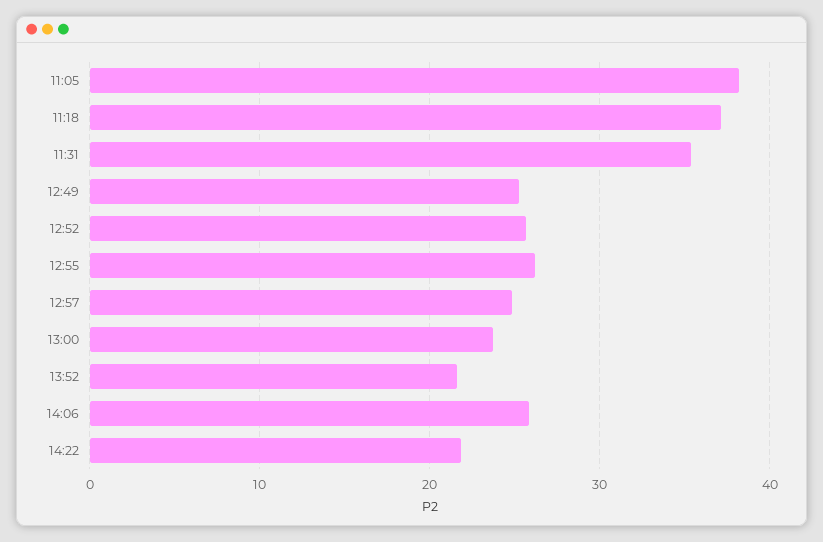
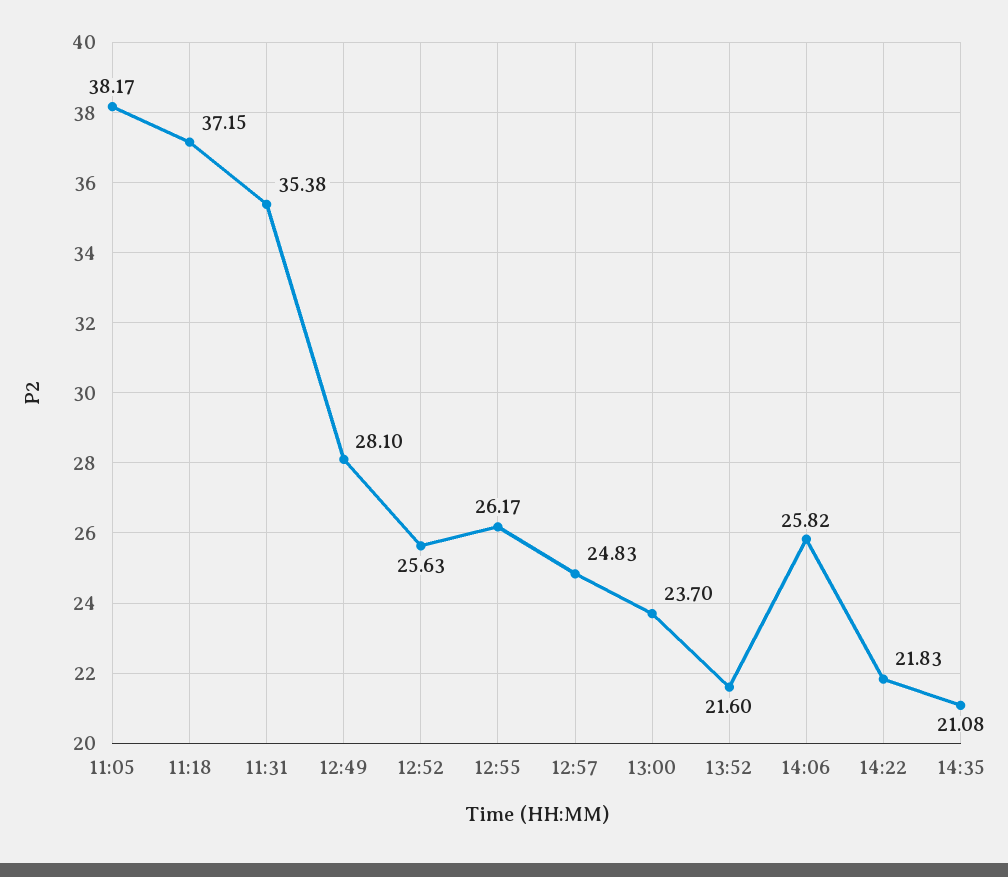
12:49: 25 -> 28.1
14:35: none -> 21.08

